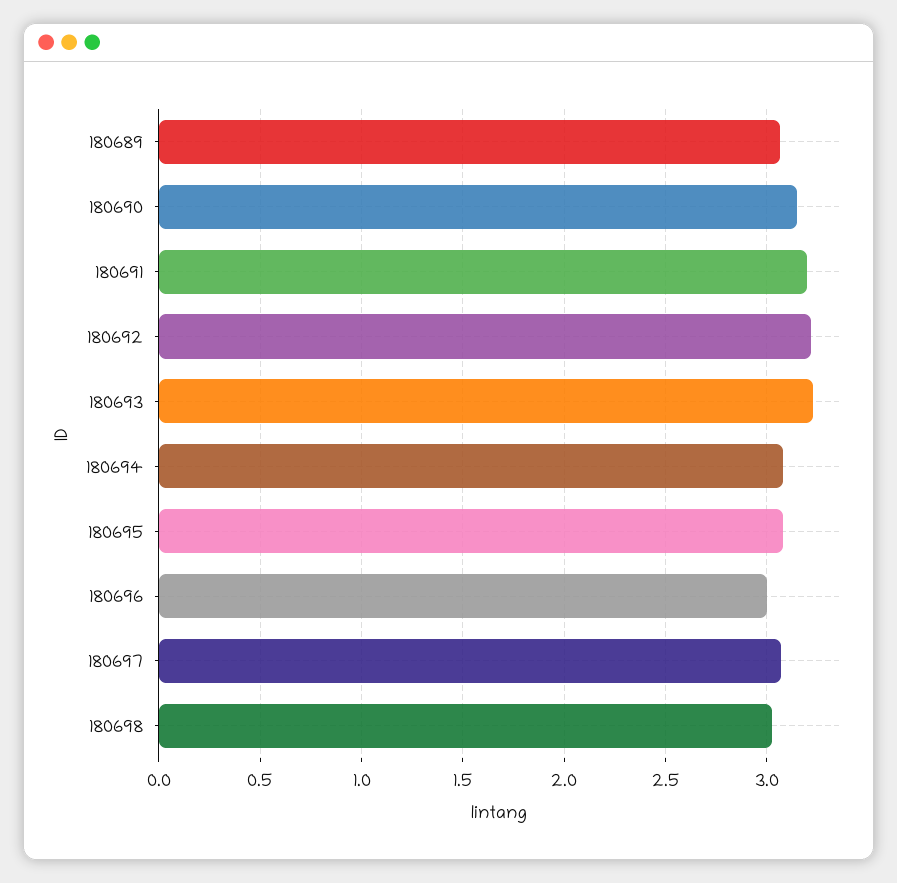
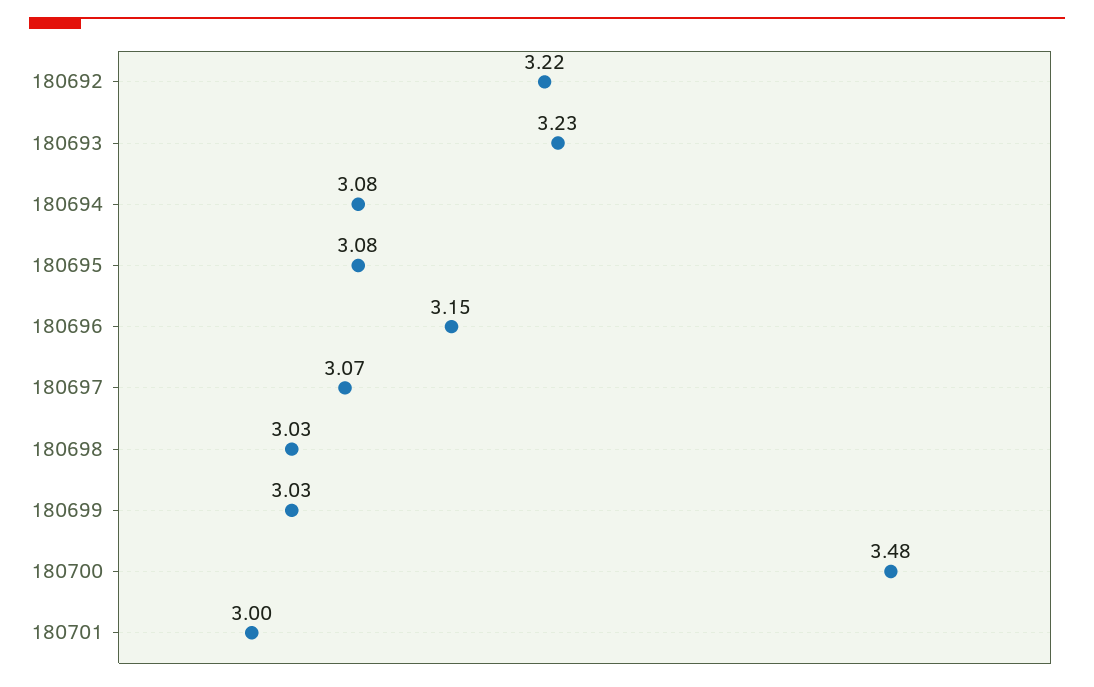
180689: 3.05 -> none
180690: 3.15 -> none
180691: 3.2 -> none
180696: 3 -> 3.15
180699: none -> 3.03
180700: none -> 3.48
180701: none -> 3

